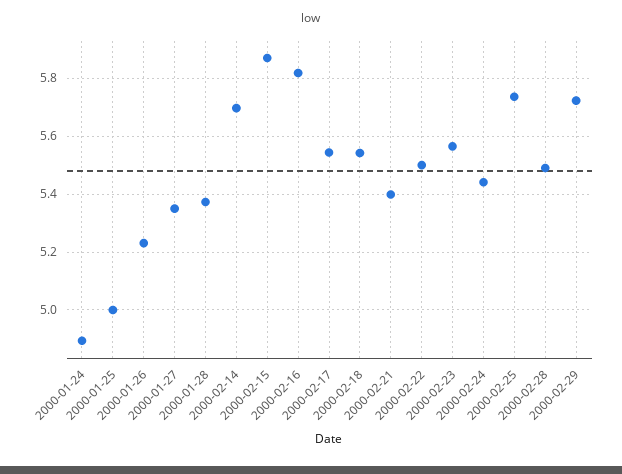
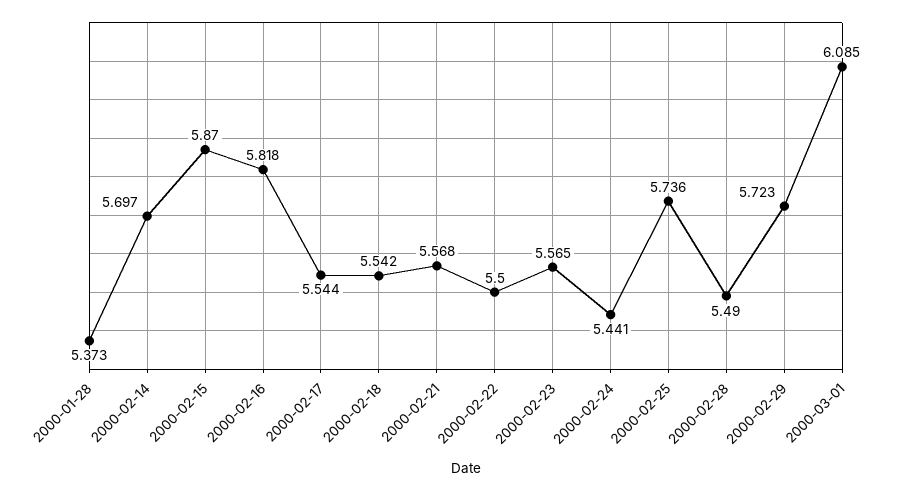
2000-01-24: 4.9 -> none
2000-01-25: 5 -> none
2000-01-26: 5.225 -> none
2000-01-27: 5.35 -> none
2000-02-21: 5.4 -> 5.568
2000-03-01: none -> 6.085

